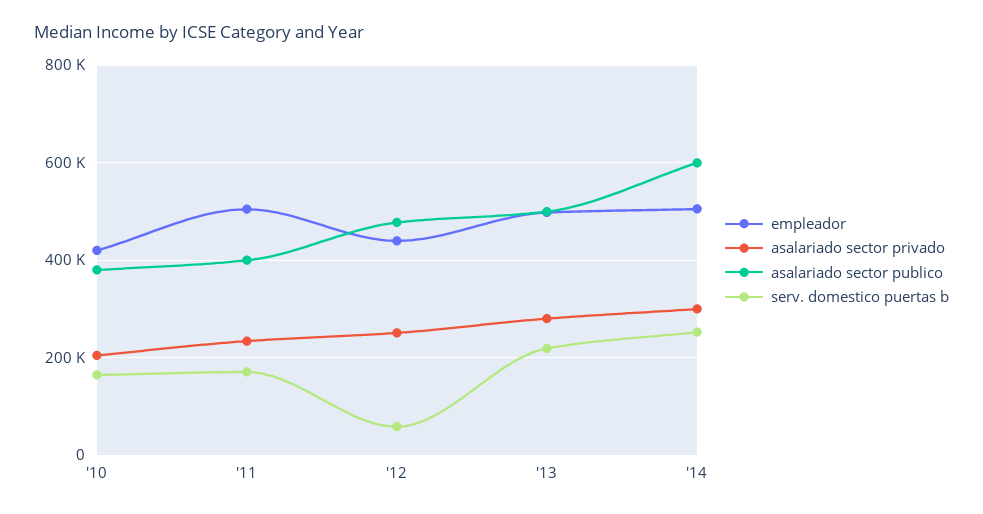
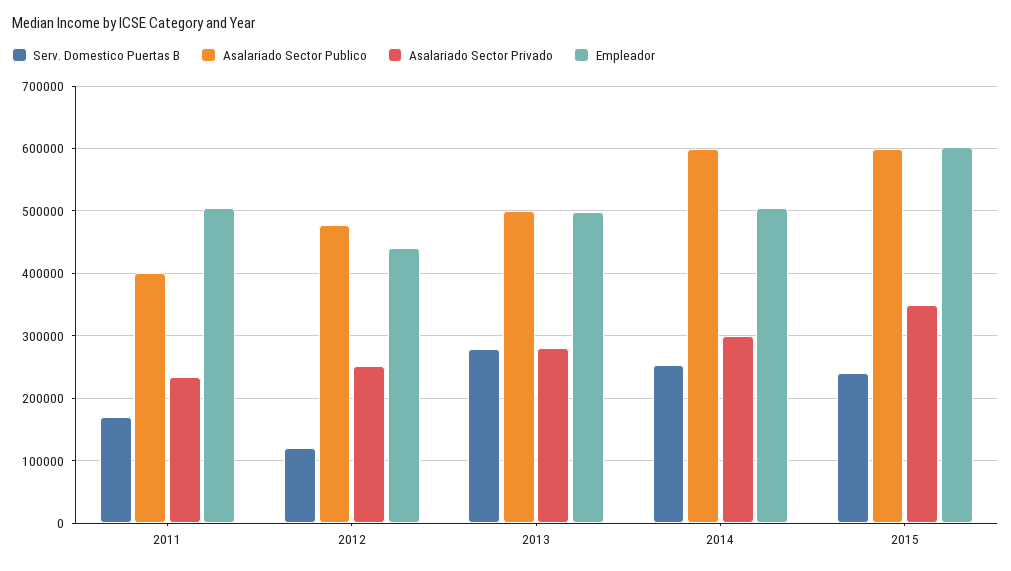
empleador, '10: 420000 -> none
asalariado sector privado, '10: 200000 -> none
asalariado sector publico, '10: 380000 -> none
serv. domestico puertas b, '10: 160000 -> none
serv. domestico puertas b, '12: 60000 -> 120000
serv. domestico puertas b, '13: 220000 -> 280000
serv. domestico puertas b, 2015: none -> 240000
asalariado sector publico, 2015: none -> 600000
asalariado sector privado, 2015: none -> 350000
empleador, 2015: none -> 600000

